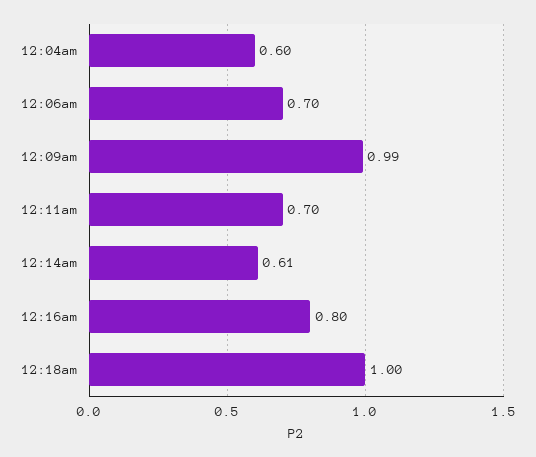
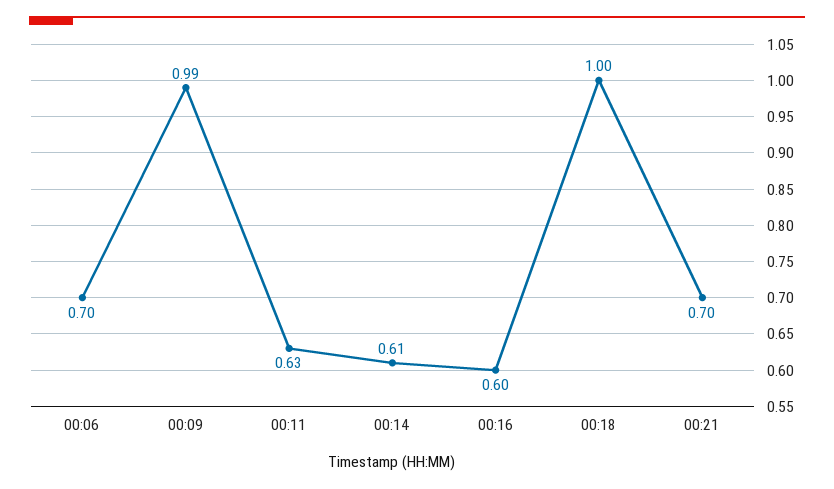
12:04am: 0.6 -> none
12:11am: 0.7 -> 0.63
12:16am: 0.8 -> 0.6
00:21: none -> 0.7

